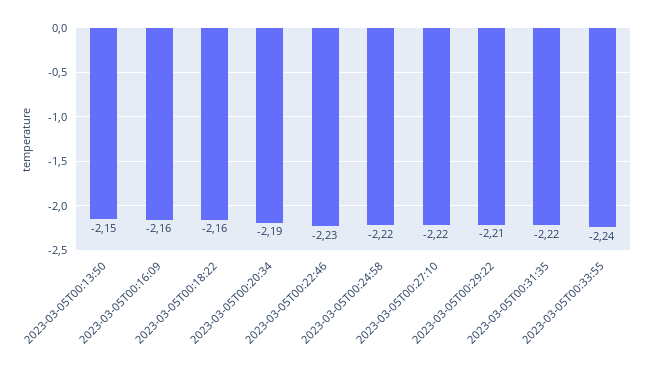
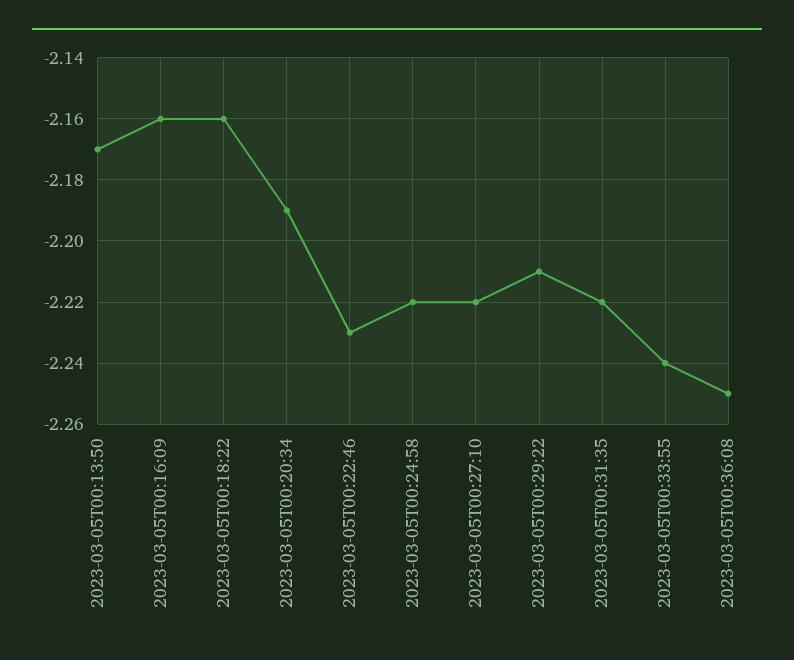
2023-03-05T00:13:50: -2.15 -> -2.17
2023-03-05T00:36:08: none -> -2.25

